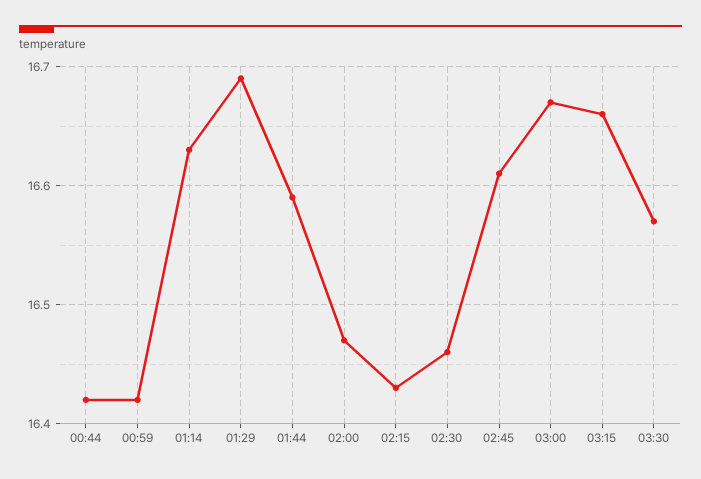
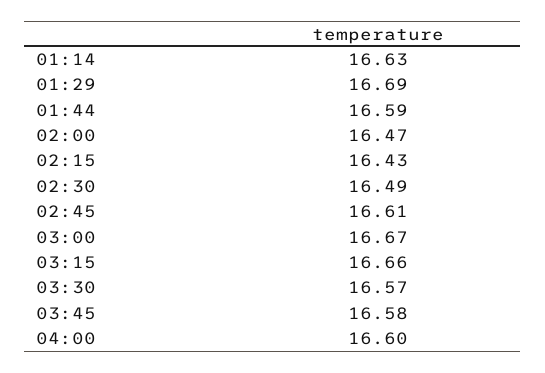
00:44: 16.42 -> none
00:59: 16.42 -> none
02:30: 16.46 -> 16.49
03:45: none -> 16.58
04:00: none -> 16.6

